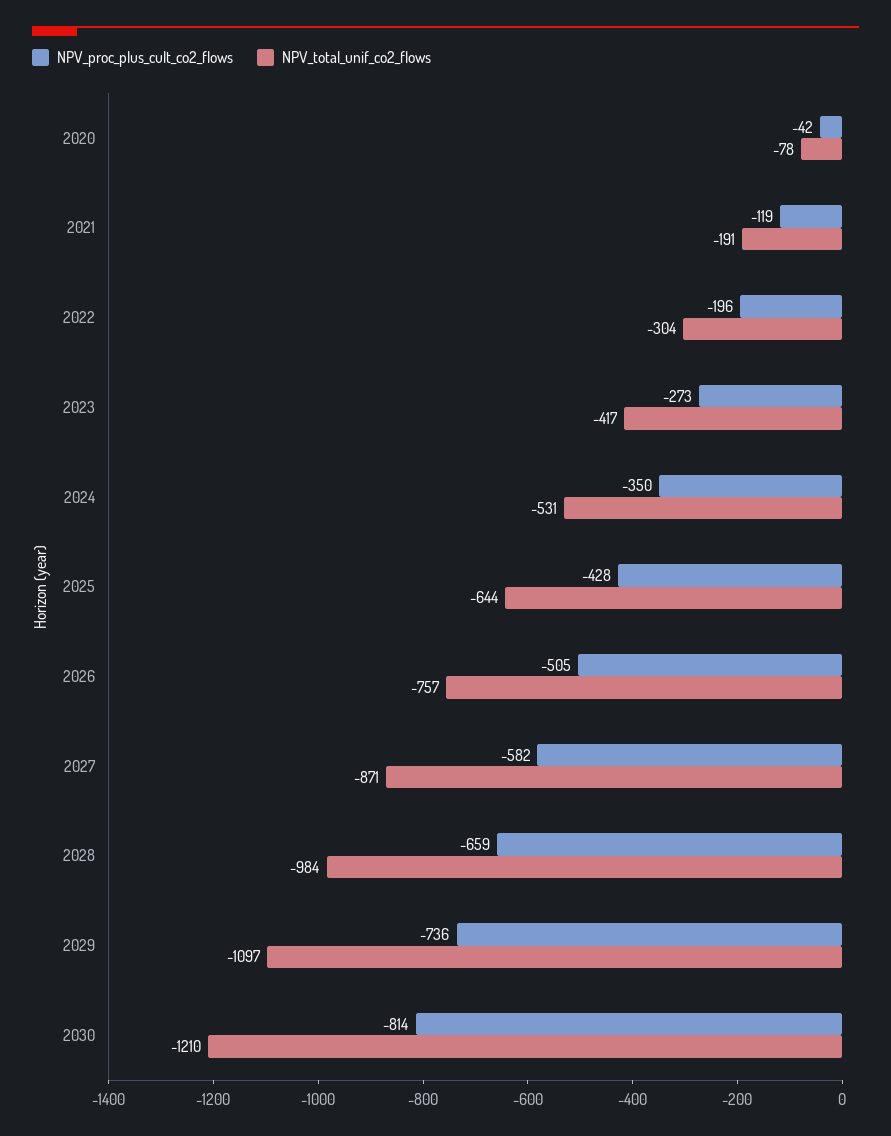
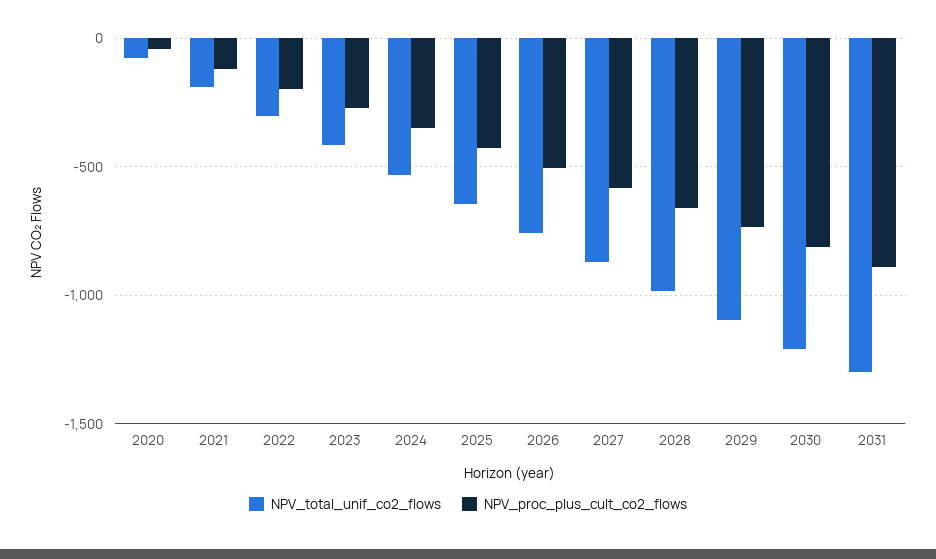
NPV_total_unif_co2_flows, 2031: none -> -1300
NPV_proc_plus_cult_co2_flows, 2031: none -> -900

